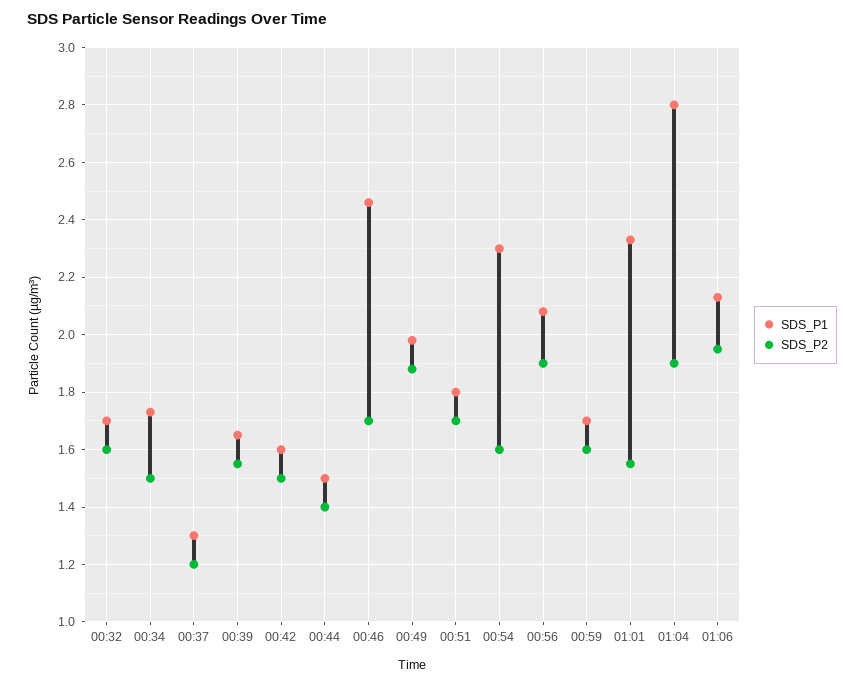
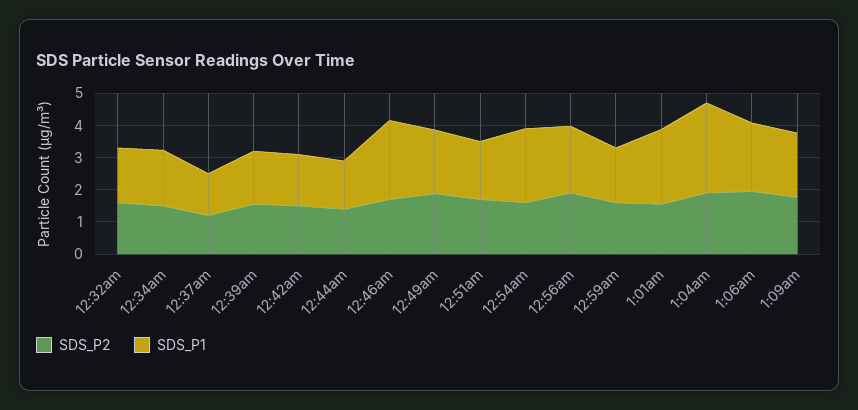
SDS_P2, 1:09am: none -> 1.75
SDS_P1, 1:09am: none -> 2

